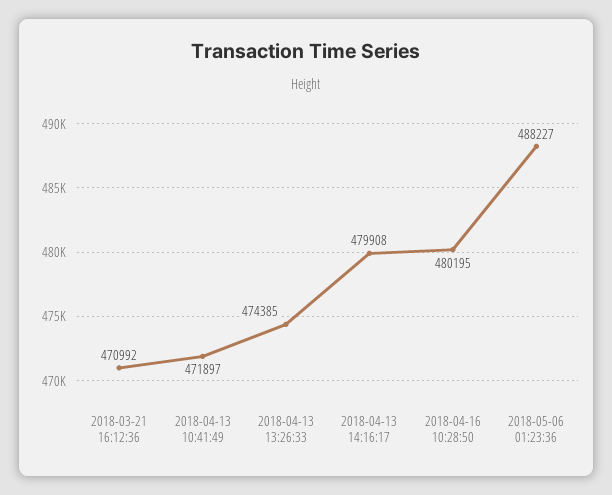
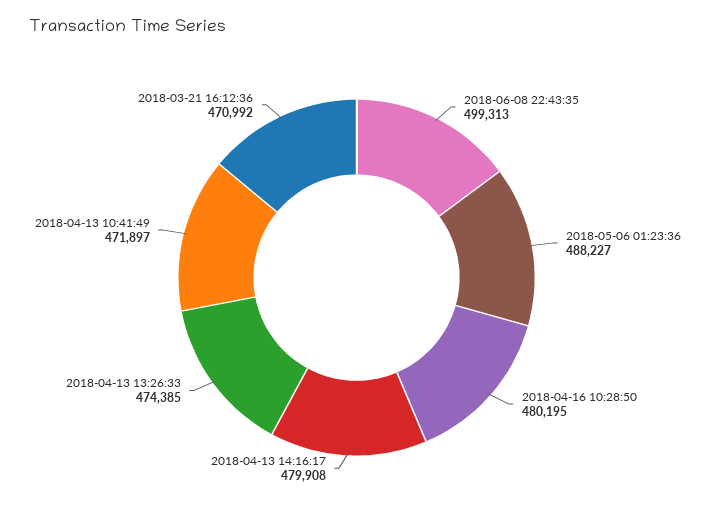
2018-06-08 22:43:35: none -> 499313

